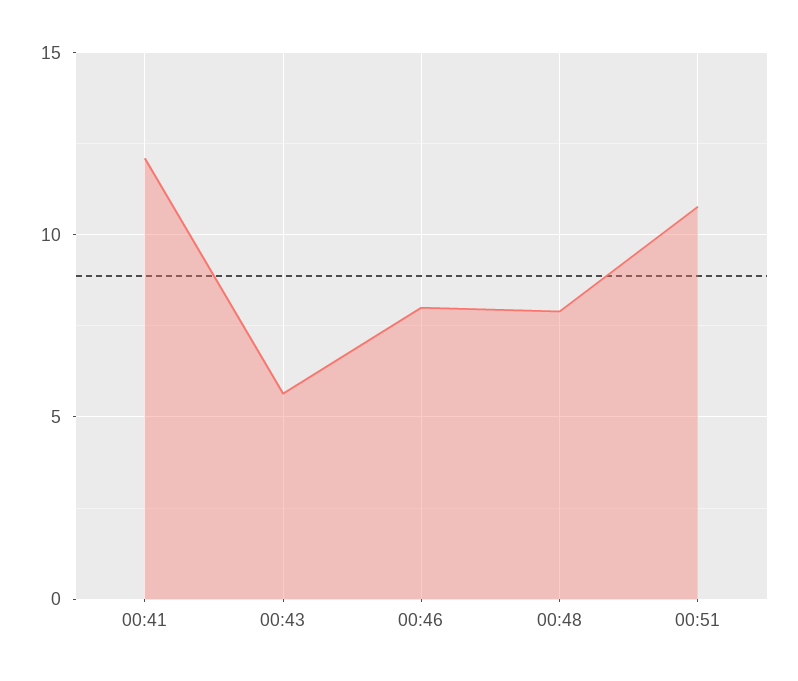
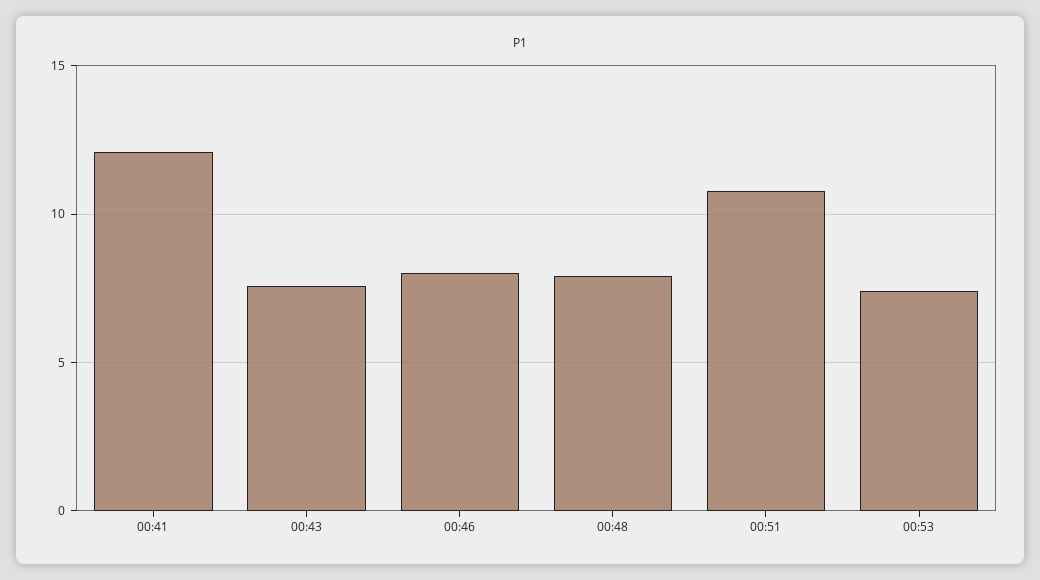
00:43: 5.5 -> 7.5
00:53: none -> 7.5

